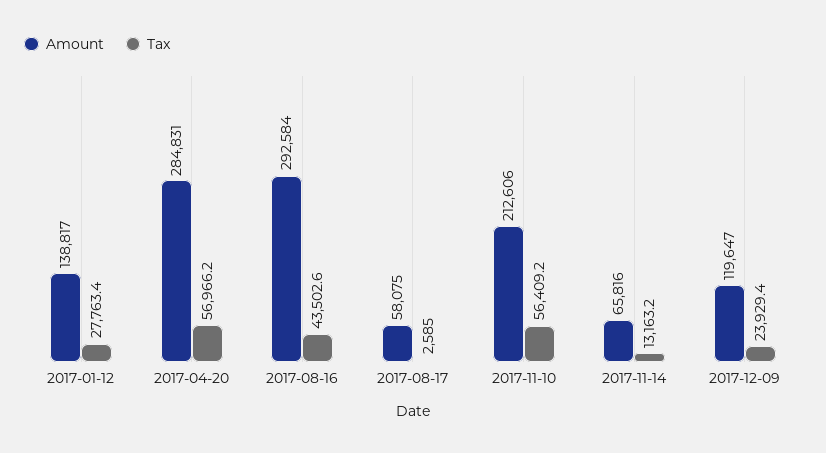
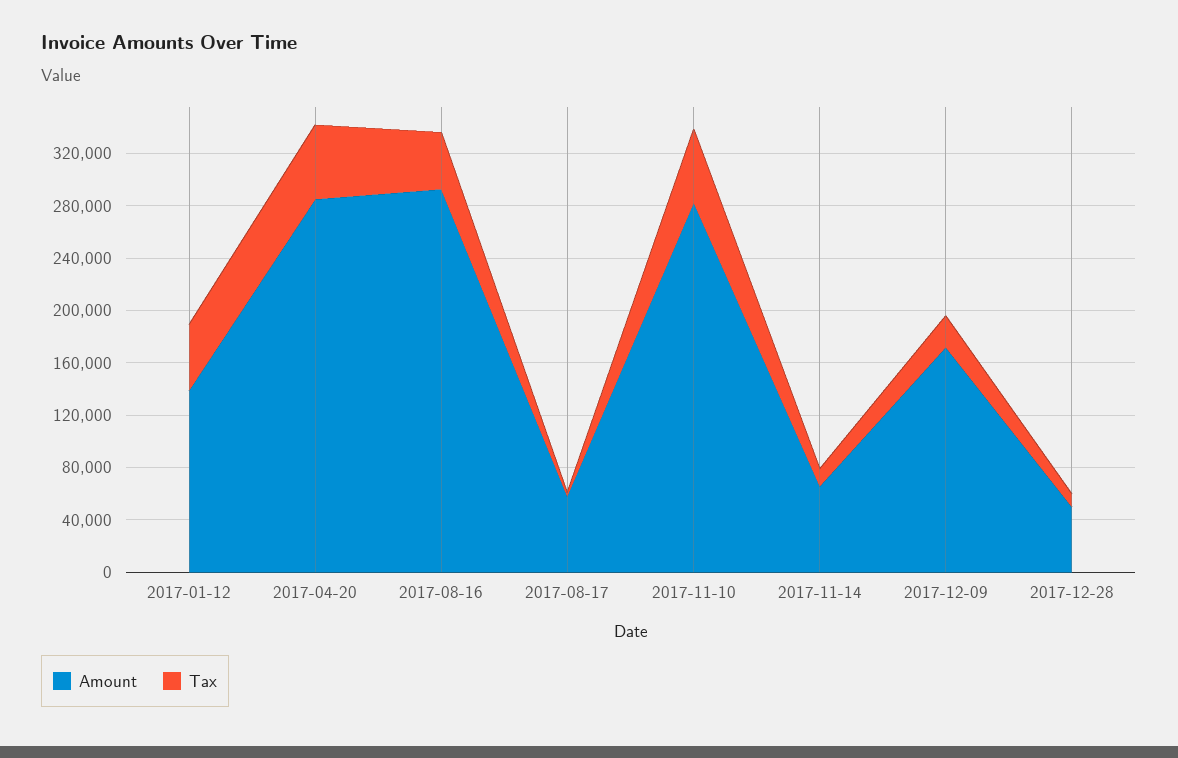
Tax, 2017-01-12: 27763.4 -> 50000
Amount, 2017-11-10: 212606 -> 280000
Amount, 2017-12-09: 119647 -> 170000
Amount, 2017-12-28: none -> 50000
Tax, 2017-12-28: none -> 10000

